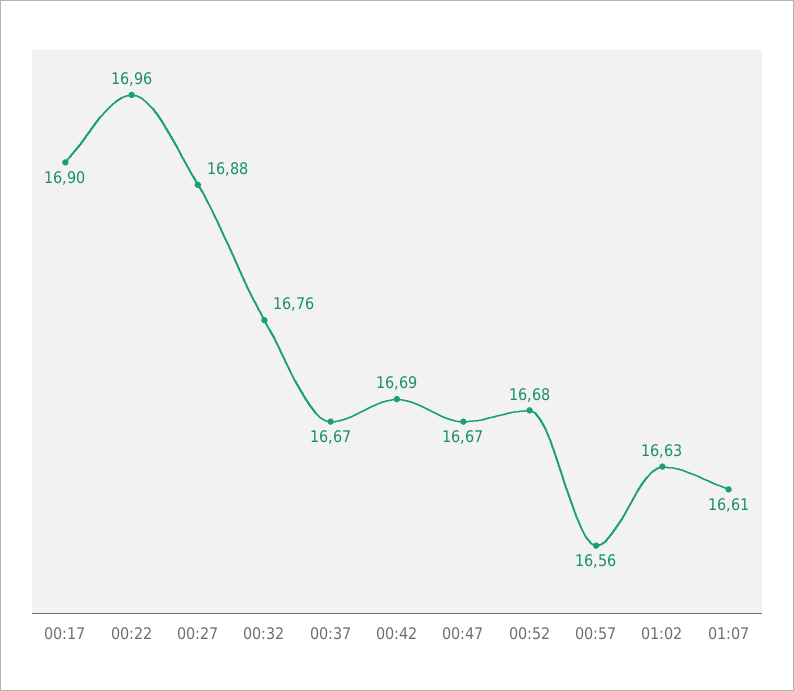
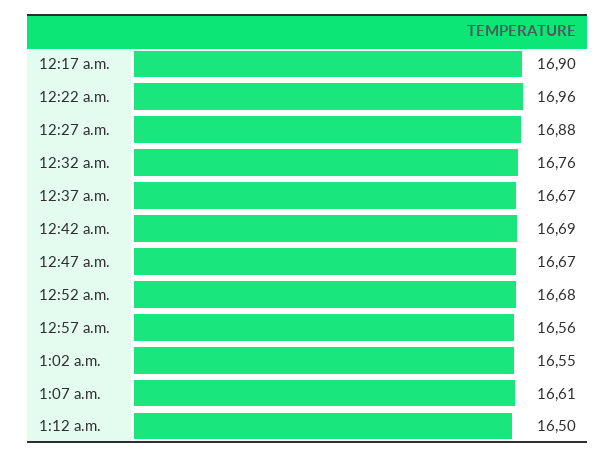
01:02: 16.63 -> 16.55
1:12 a.m.: none -> 16.5

